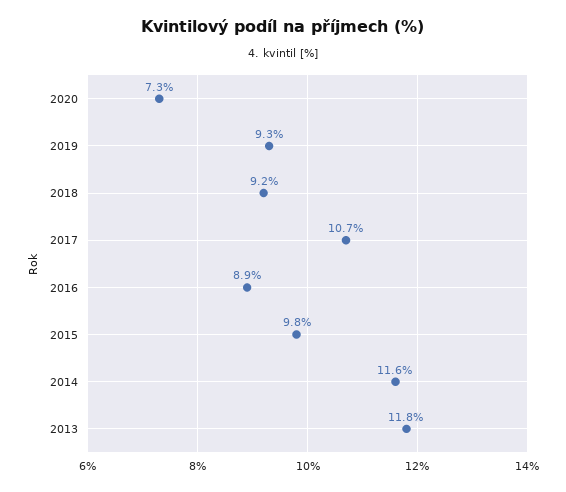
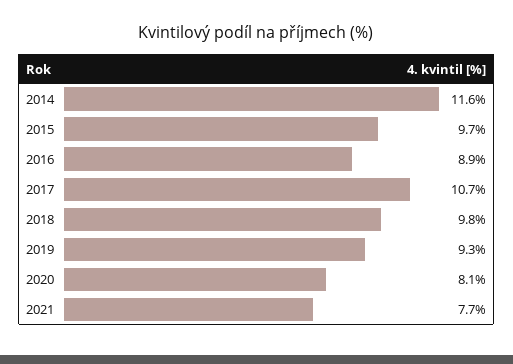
2020: 7.3 -> 8.1
2018: 9.2 -> 9.8
2015: 9.8 -> 9.7
2013: 11.8 -> none
2021: none -> 7.7

